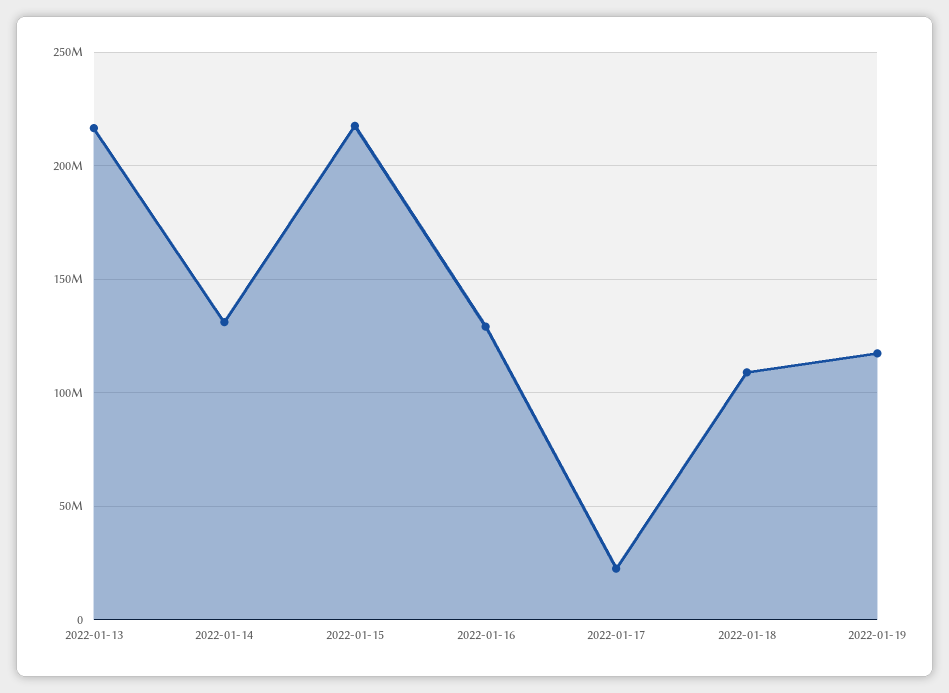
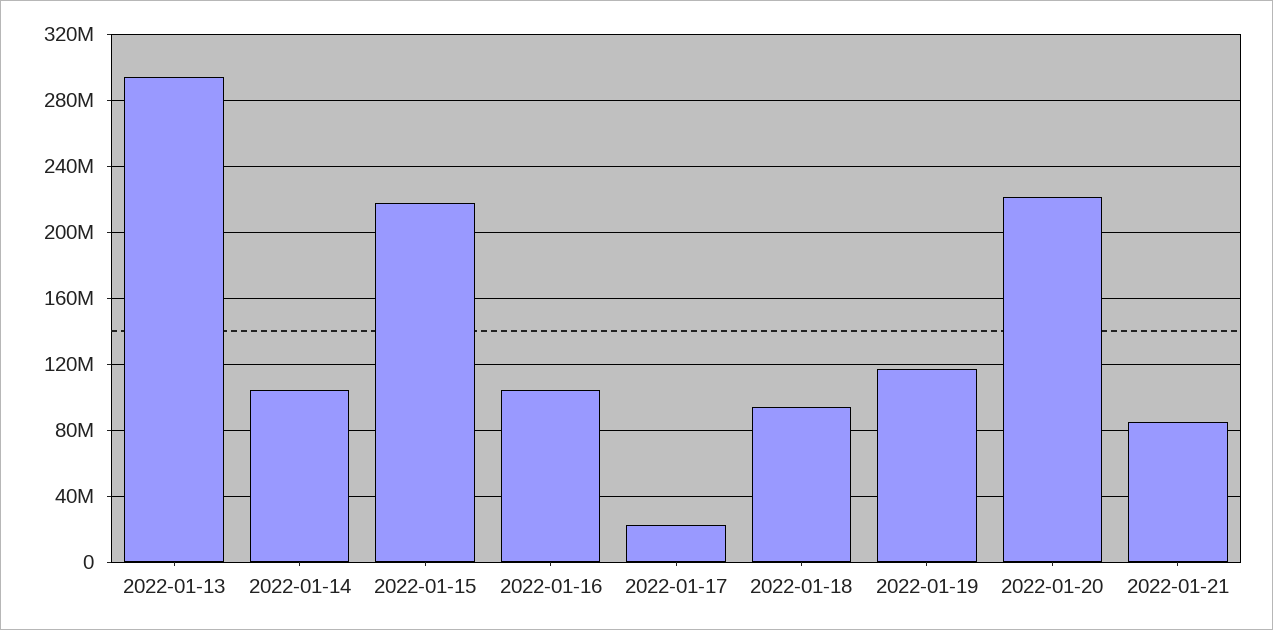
2022-01-13: 215000000 -> 295000000
2022-01-14: 130000000 -> 105000000
2022-01-16: 130000000 -> 105000000
2022-01-18: 110000000 -> 95000000
2022-01-20: none -> 220000000
2022-01-21: none -> 85000000

